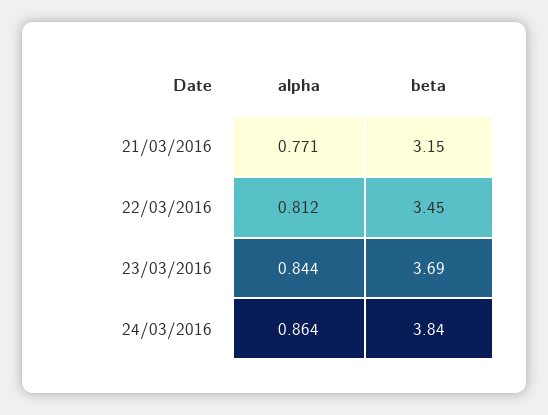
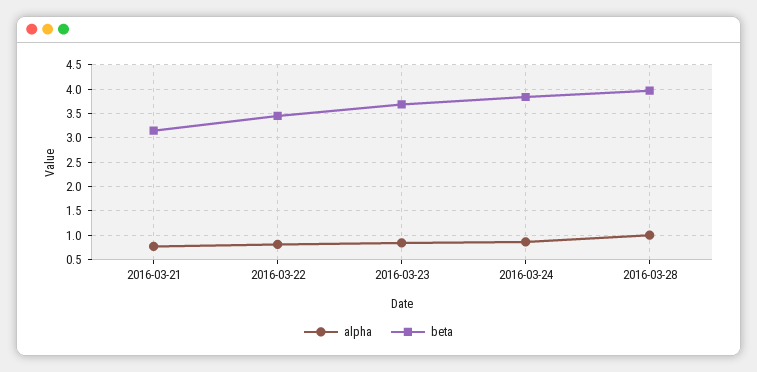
alpha, 2016-03-28: none -> 1
beta, 2016-03-28: none -> 4

